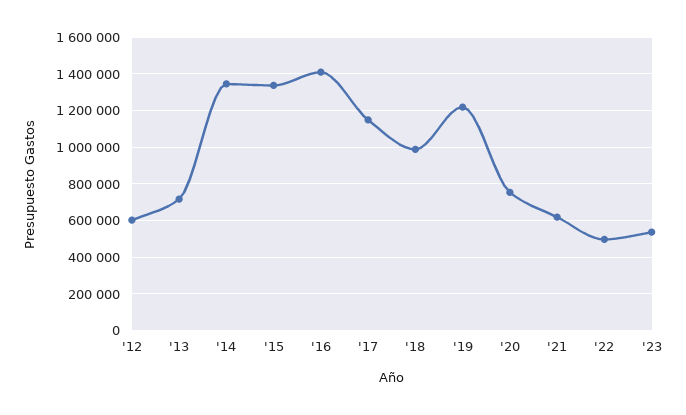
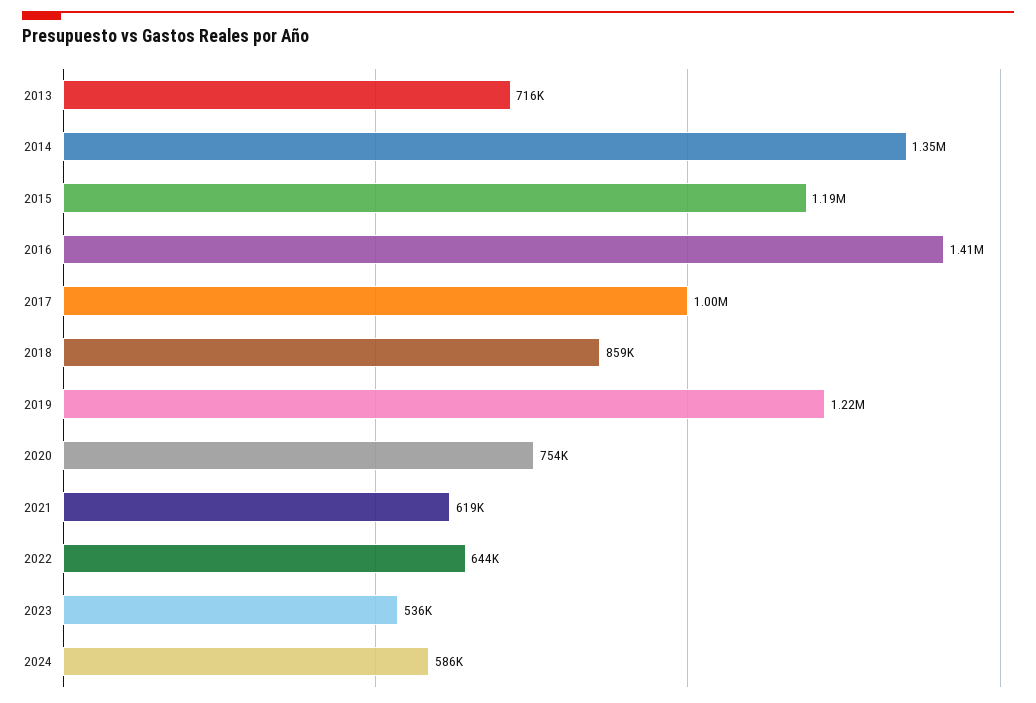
'12: 600000 -> none
'15: 1350000 -> 1190000
'17: 1150000 -> 1000000
'18: 1000000 -> 859000
'22: 500000 -> 644000
2024: none -> 586000

